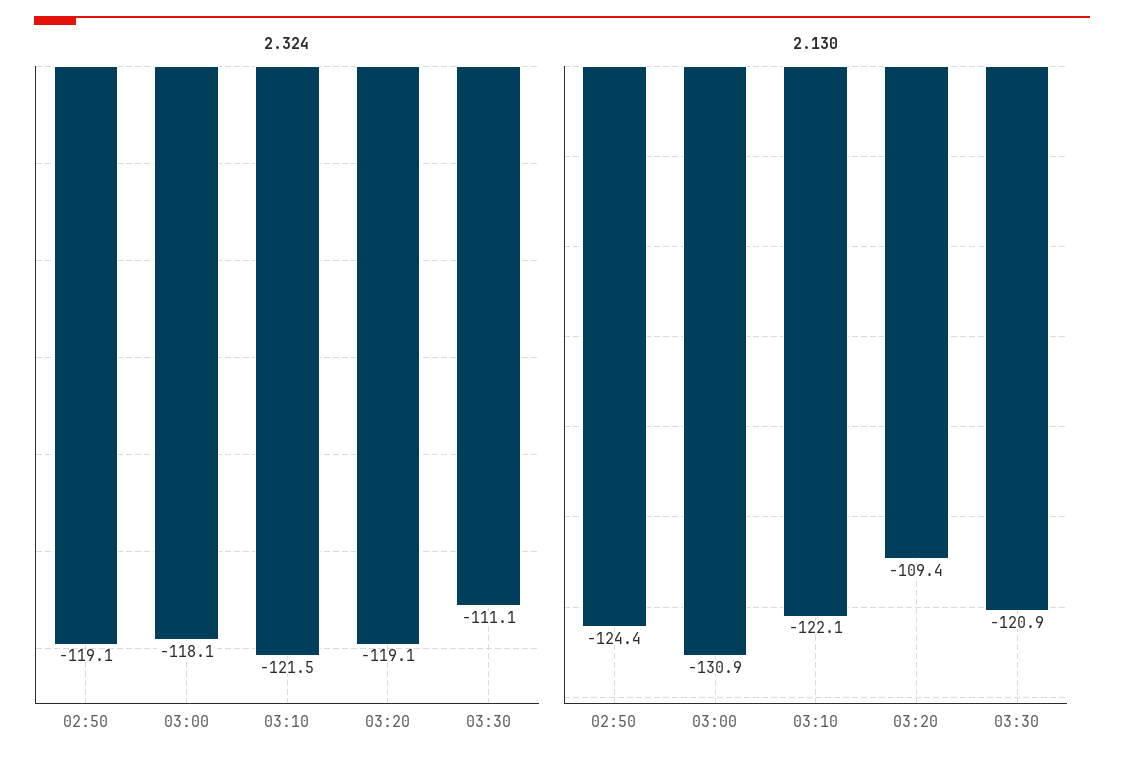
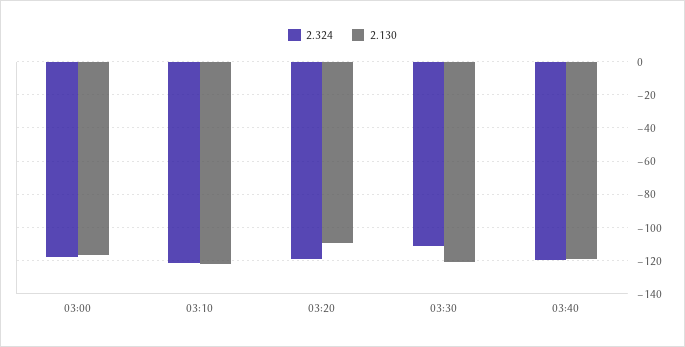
2.324, 02:50: -119.1 -> none
2.130, 02:50: -124.4 -> none
2.130, 03:00: -130.9 -> -115
2.324, 03:40: none -> -120
2.130, 03:40: none -> -120

